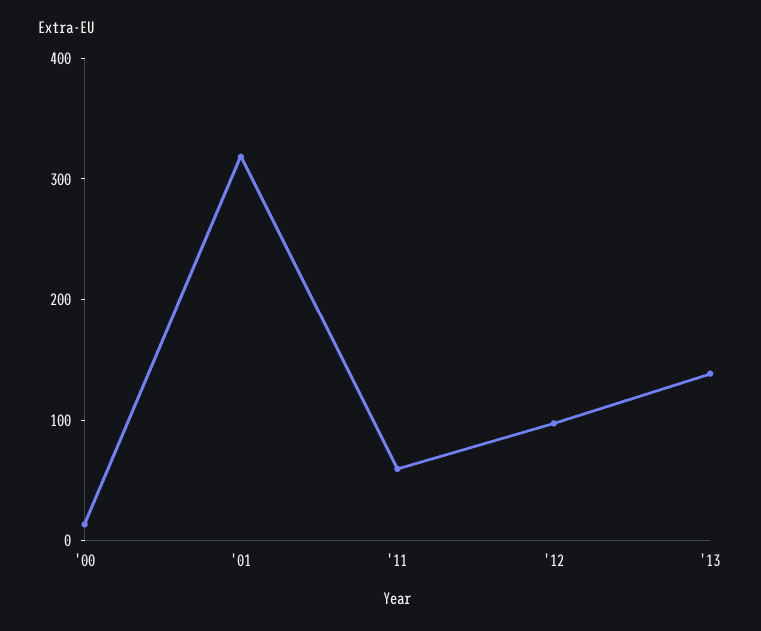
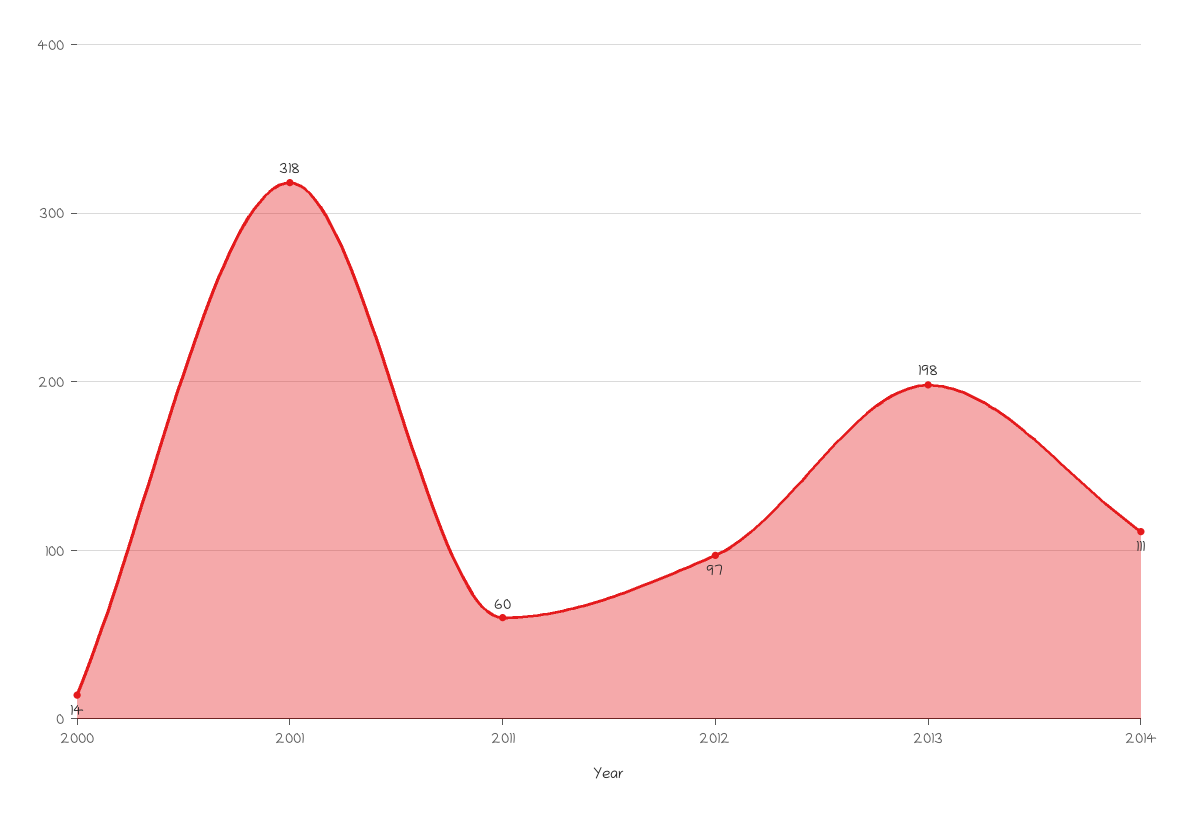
'13: 140 -> 198
2014: none -> 111

